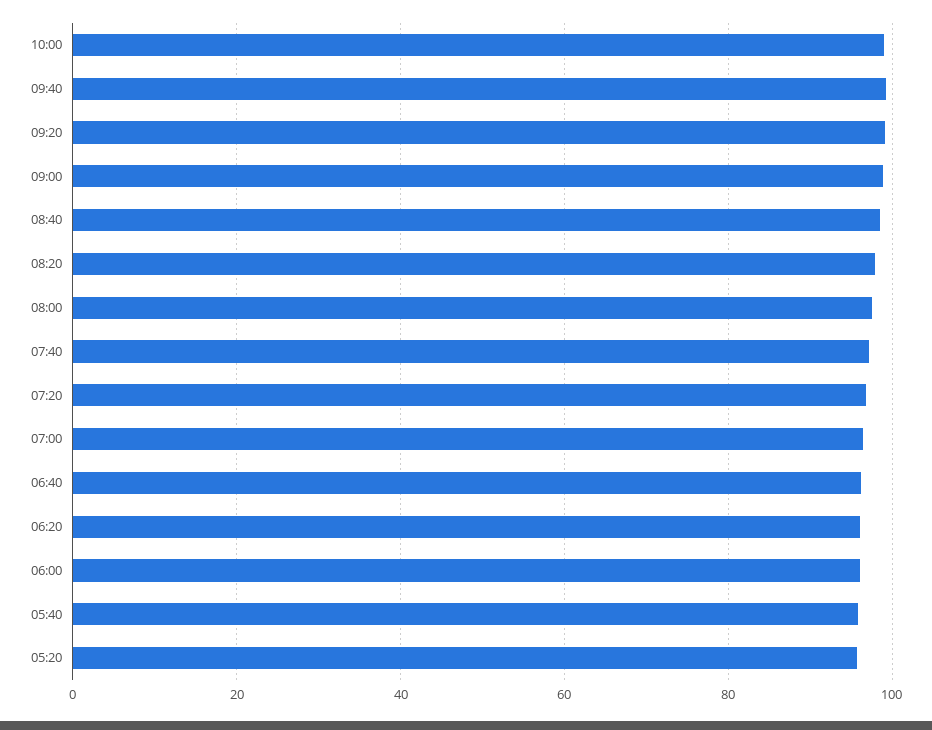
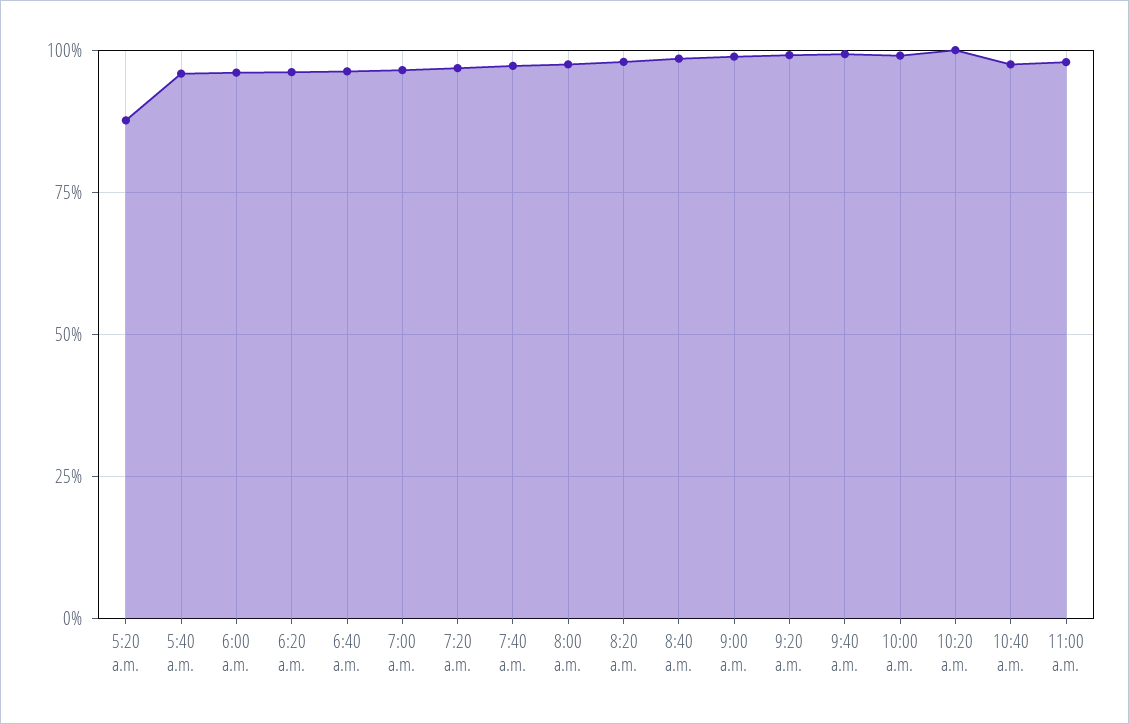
05:20: 96 -> 87.5
10:20 a.m.: none -> 100
10:40 a.m.: none -> 97.5
11:00 a.m.: none -> 97.5

